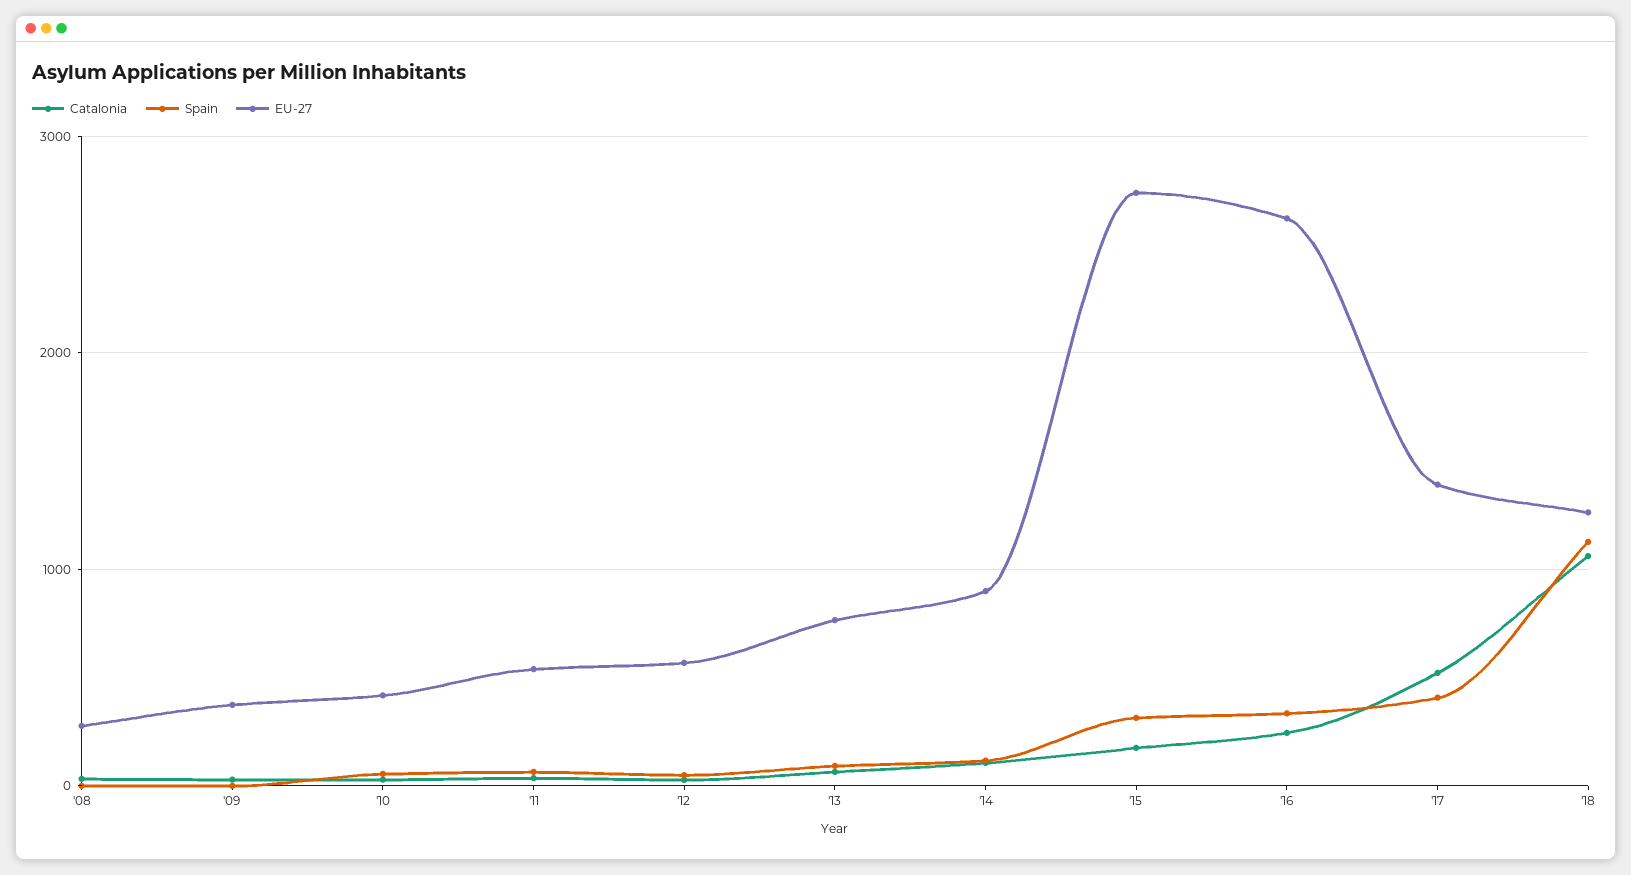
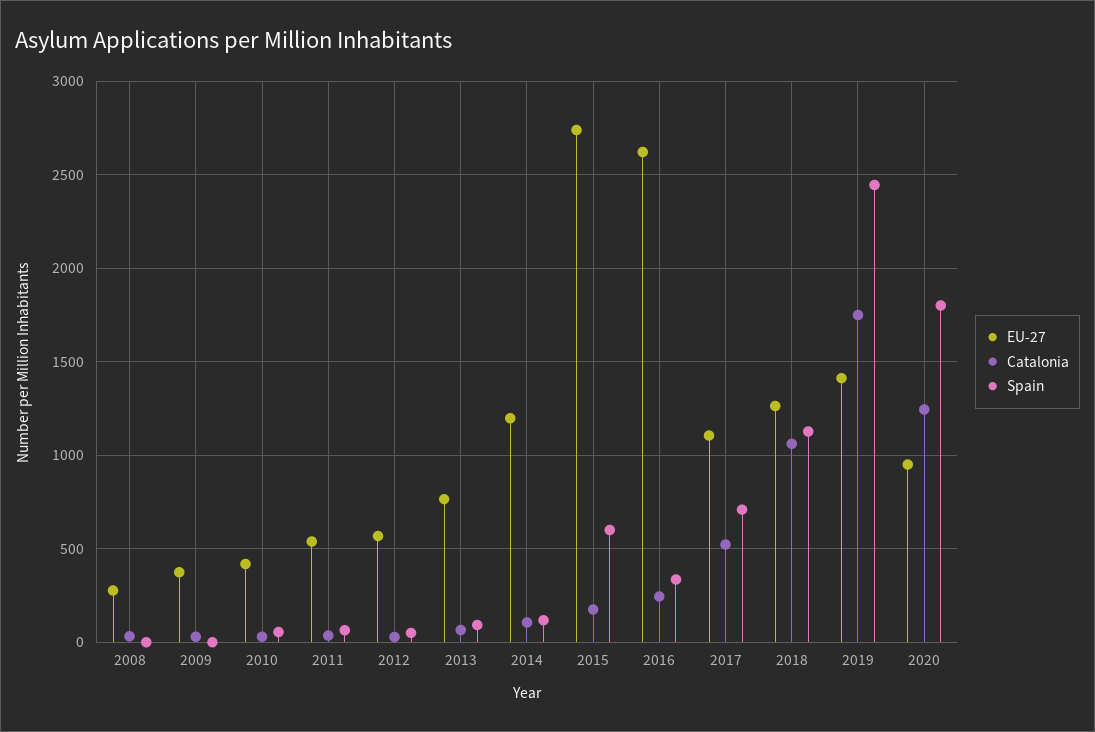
EU-27, '14: 900 -> 1200
Spain, '15: 300 -> 600
Spain, '17: 400 -> 700
EU-27, '17: 1400 -> 1100
EU-27, 2019: none -> 1400
Catalonia, 2019: none -> 1750
Spain, 2019: none -> 2450
EU-27, 2020: none -> 950
Catalonia, 2020: none -> 1250
Spain, 2020: none -> 1800

